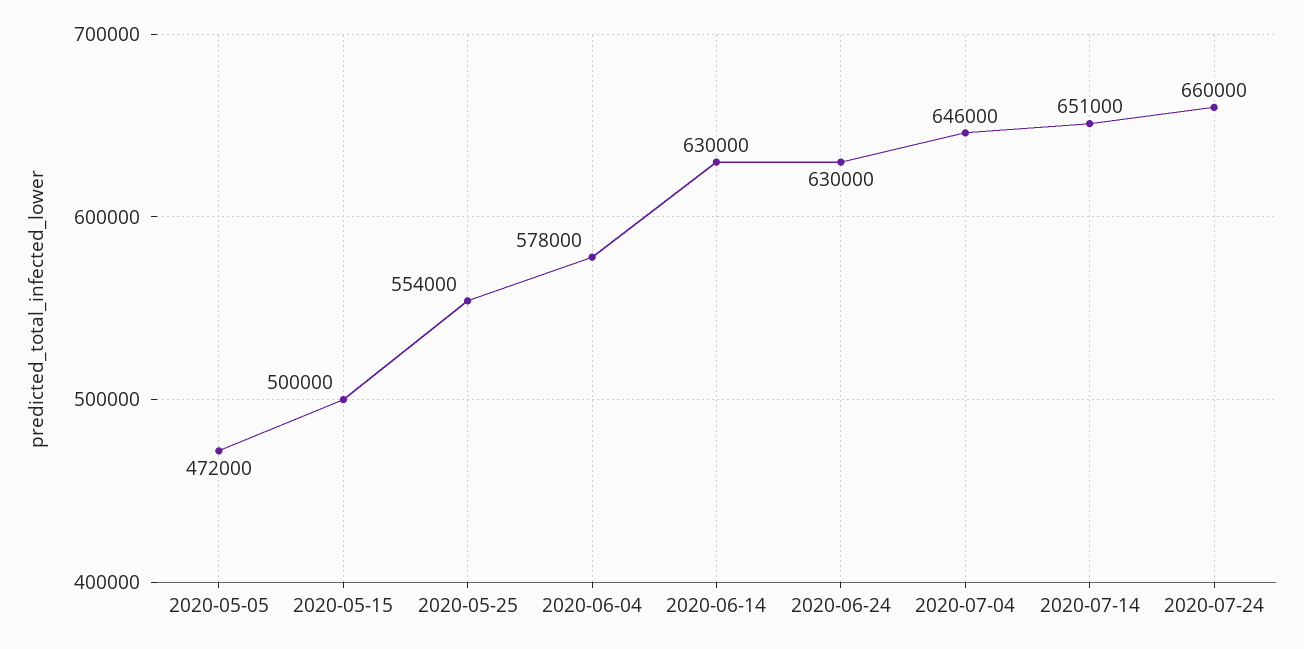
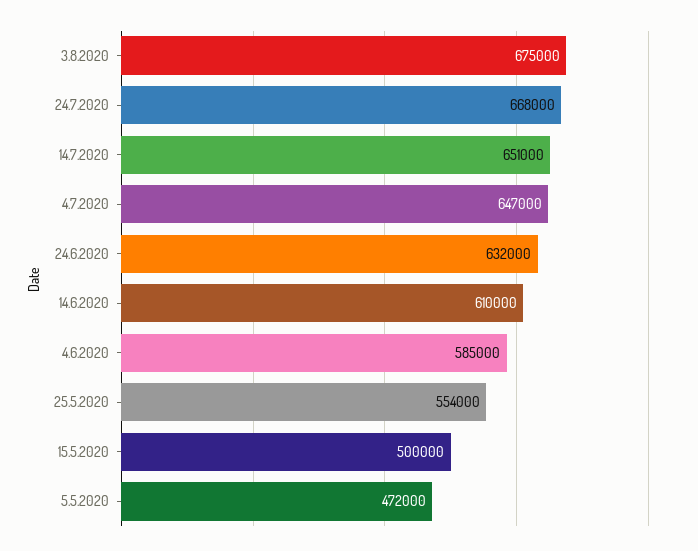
2020-06-04: 578000 -> 585000
2020-06-14: 630000 -> 610000
2020-06-24: 630000 -> 632000
2020-07-04: 646000 -> 647000
2020-07-24: 660000 -> 668000
3.8.2020: none -> 675000

